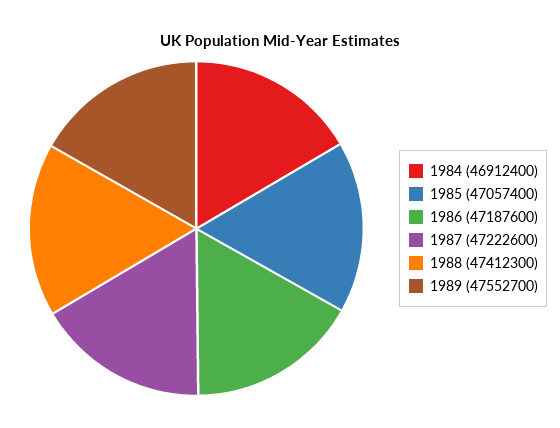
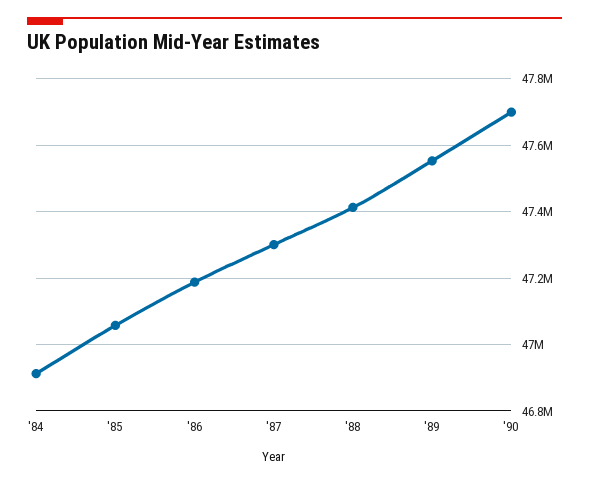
1987: 47222600 -> 47300000
'90: none -> 47700000

